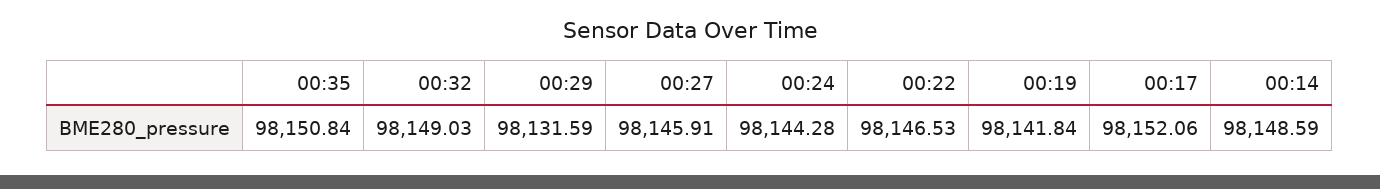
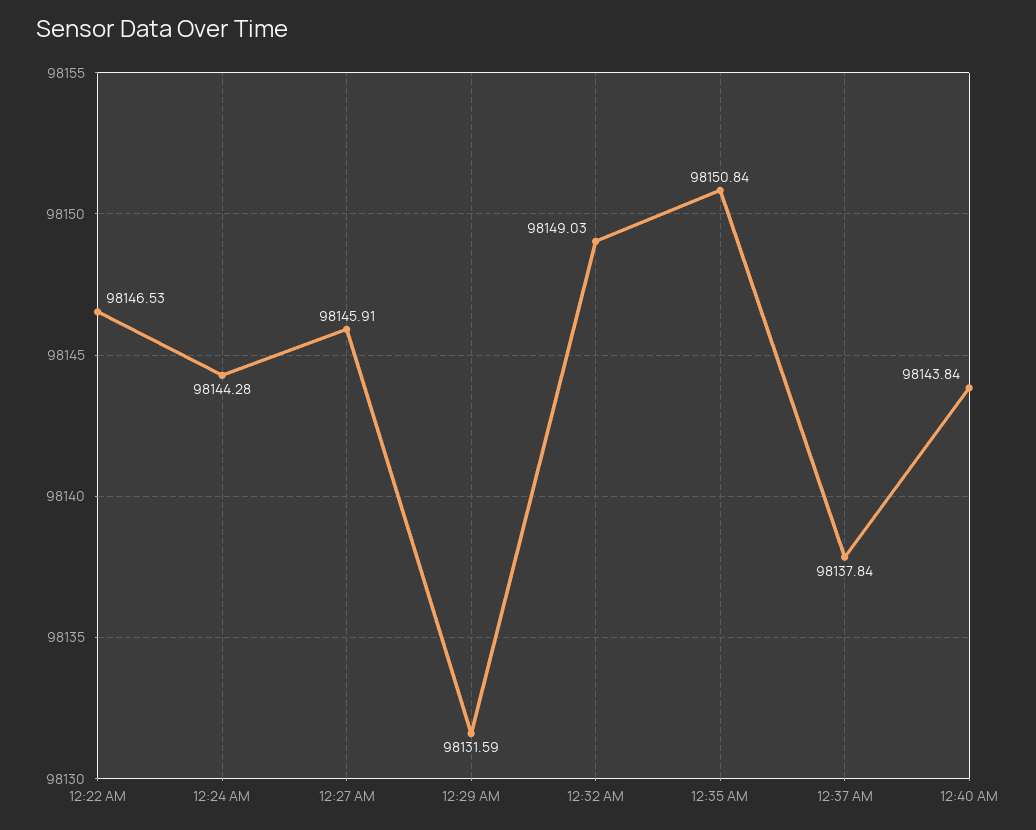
00:19: 98141.84 -> none
00:17: 98152.06 -> none
00:14: 98148.59 -> none
12:37 AM: none -> 98137.84
12:40 AM: none -> 98143.84

